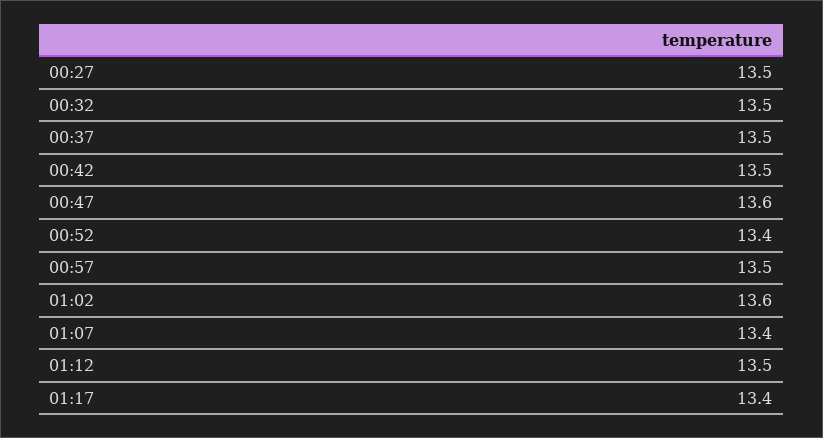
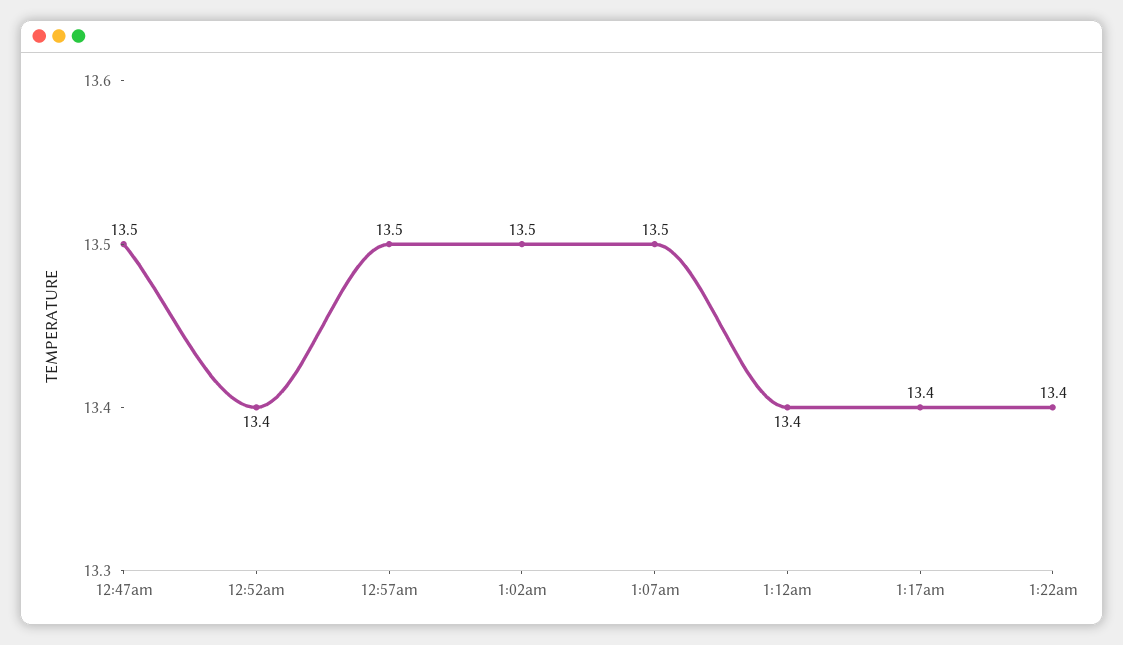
00:27: 13.5 -> none
00:32: 13.5 -> none
00:37: 13.5 -> none
00:42: 13.5 -> none
00:47: 13.6 -> 13.5
01:02: 13.6 -> 13.5
01:07: 13.4 -> 13.5
01:12: 13.5 -> 13.4
1:22am: none -> 13.4

